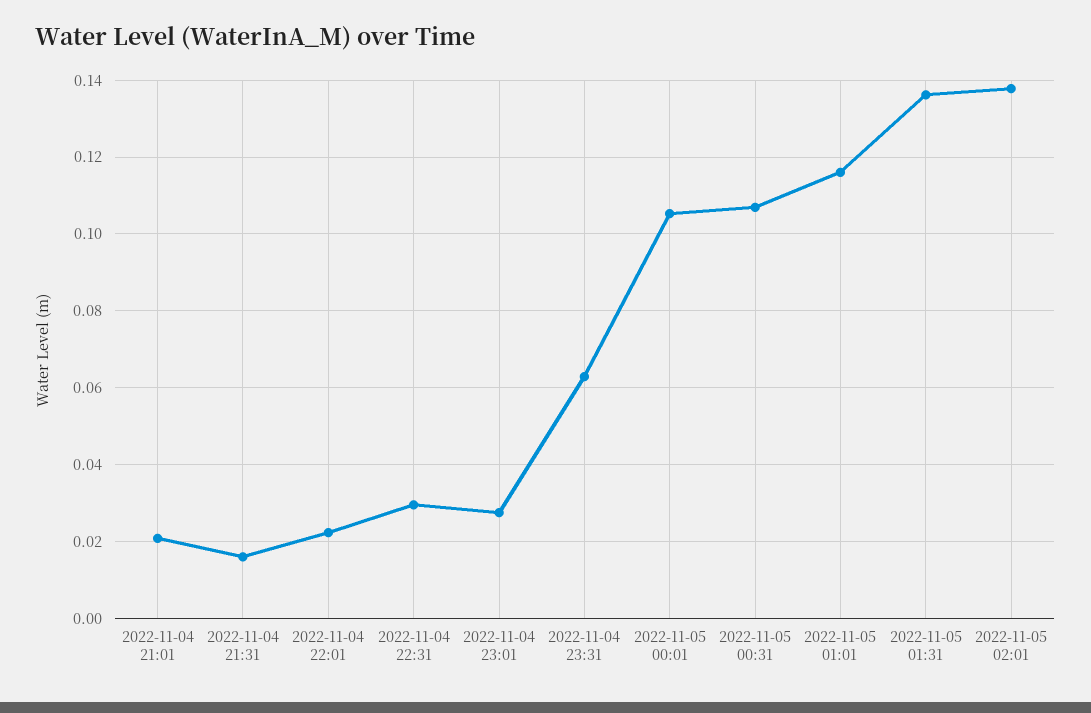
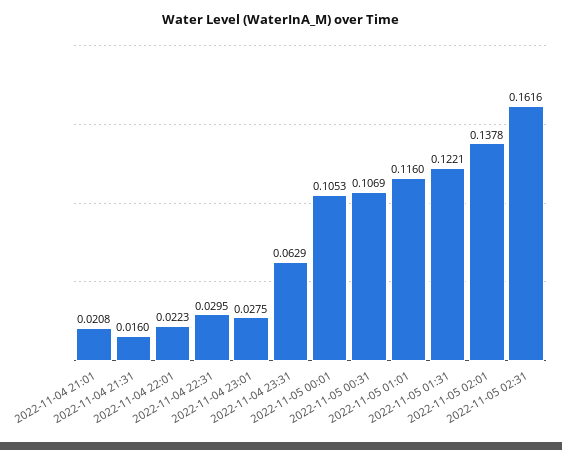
2022-11-05 01:31: 0.136 -> 0.1221
2022-11-05 02:31: none -> 0.1616

